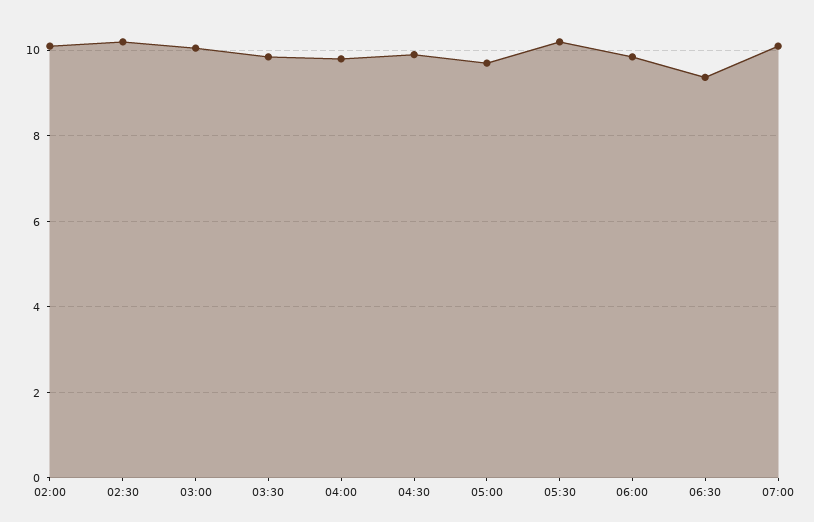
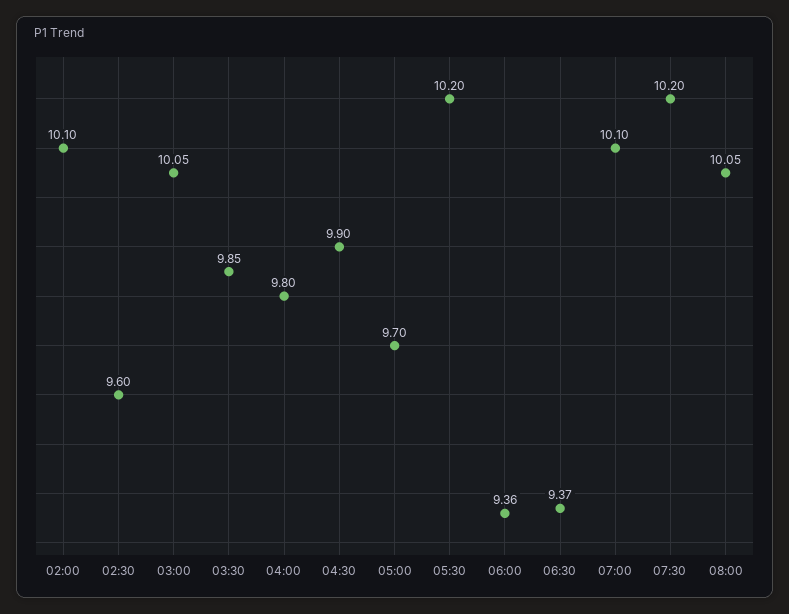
02:30: 10.2 -> 9.6
06:00: 9.8 -> 9.36
07:30: none -> 10.2
08:00: none -> 10.05

